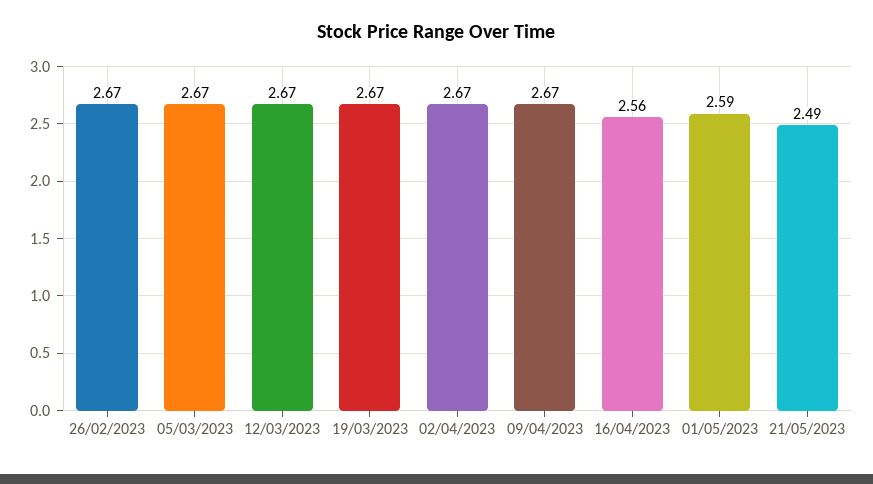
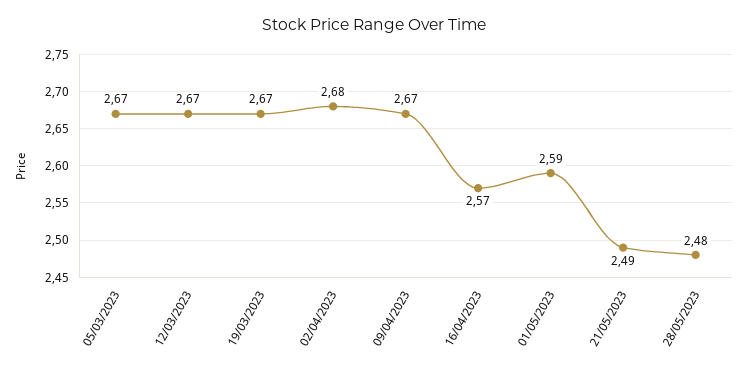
26/02/2023: 2.67 -> none
02/04/2023: 2.67 -> 2.68
16/04/2023: 2.56 -> 2.57
28/05/2023: none -> 2.48

